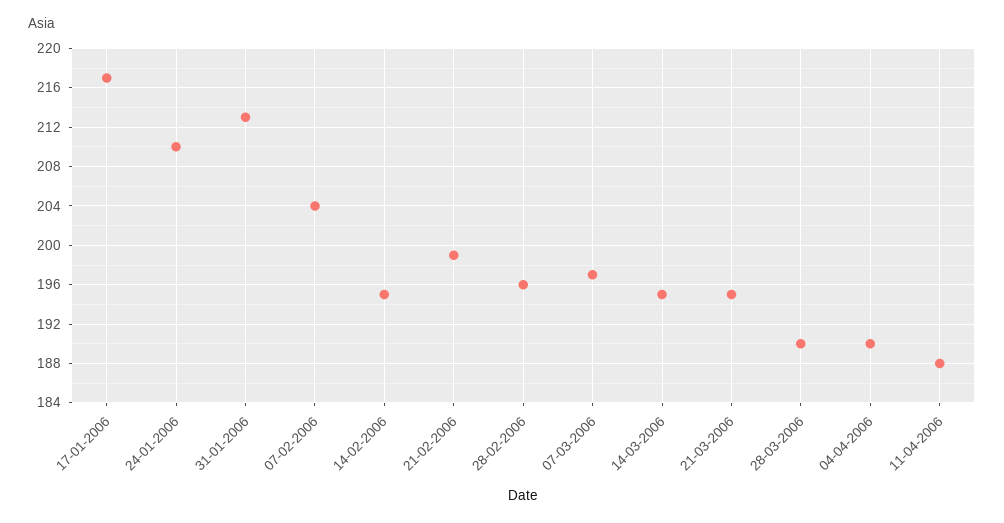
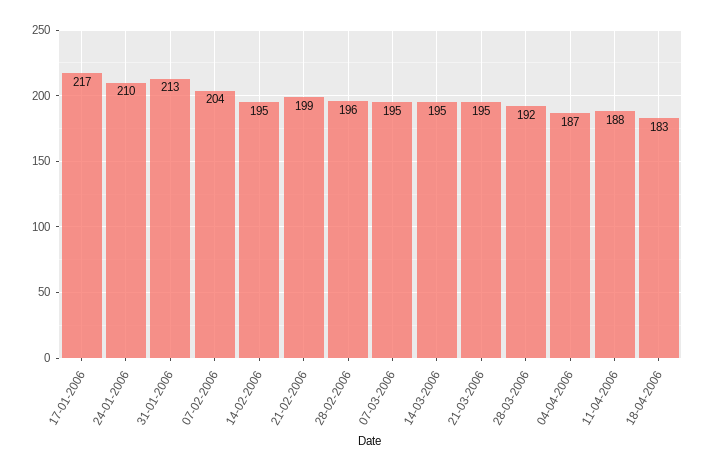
07-03-2006: 197 -> 195
28-03-2006: 190 -> 192
04-04-2006: 190 -> 187
18-04-2006: none -> 183

